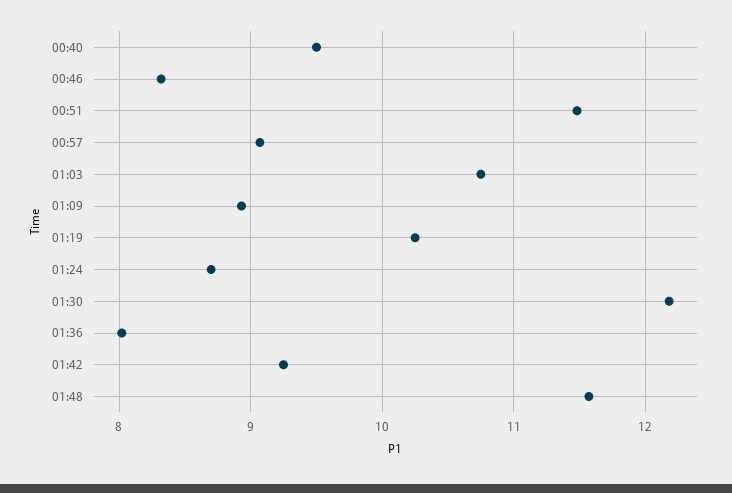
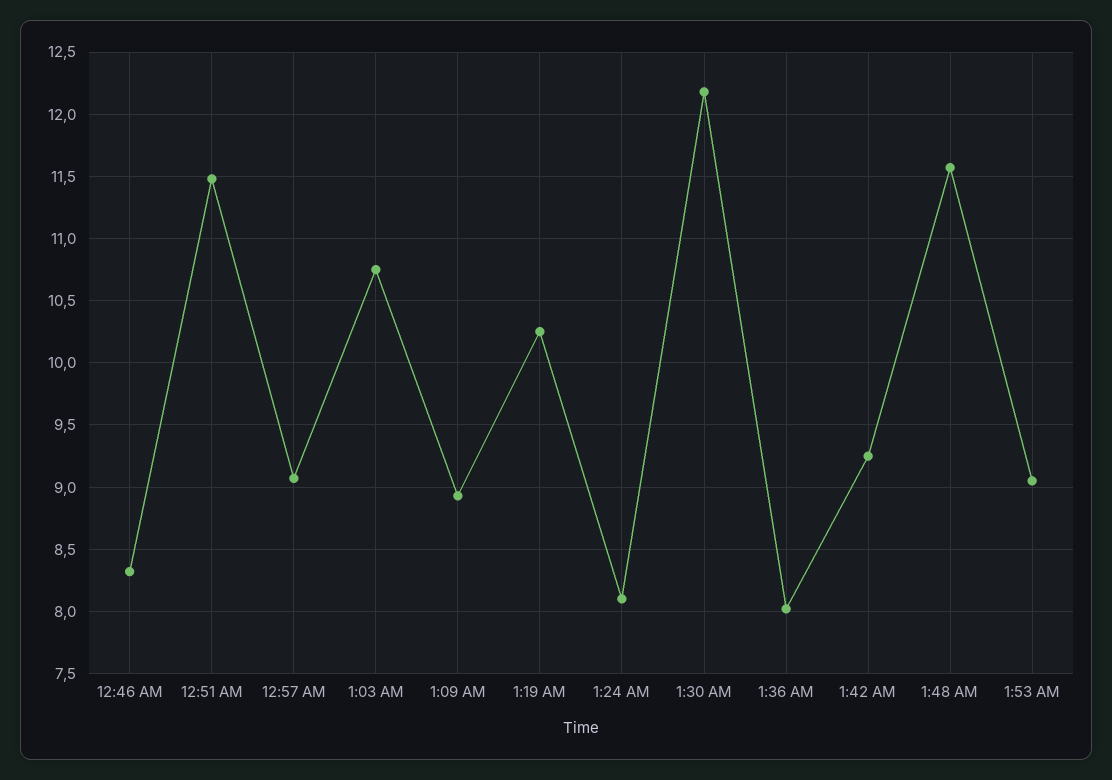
00:40: 9.5 -> none
01:24: 8.7 -> 8.1
1:53 AM: none -> 9.05

